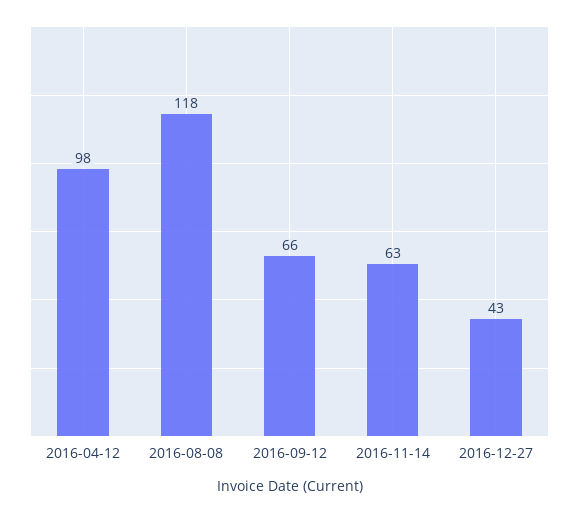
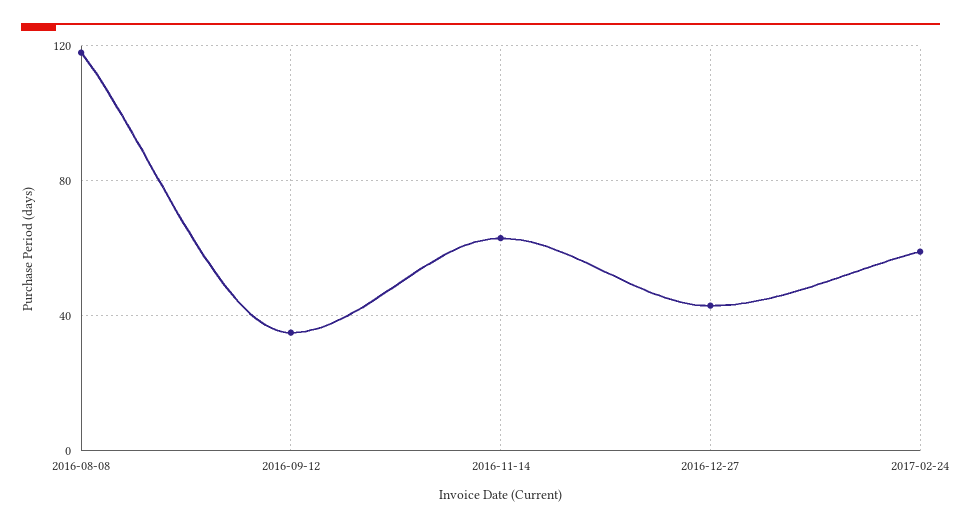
2016-04-12: 98 -> none
2016-09-12: 66 -> 35
2017-02-24: none -> 60

